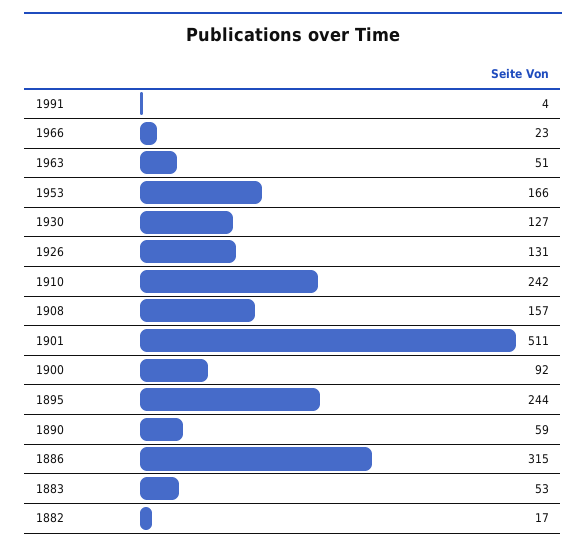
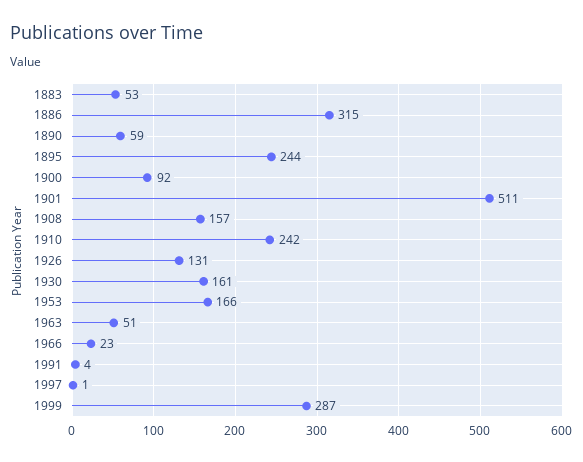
1930: 127 -> 161
1882: 17 -> none
1997: none -> 1
1999: none -> 287

